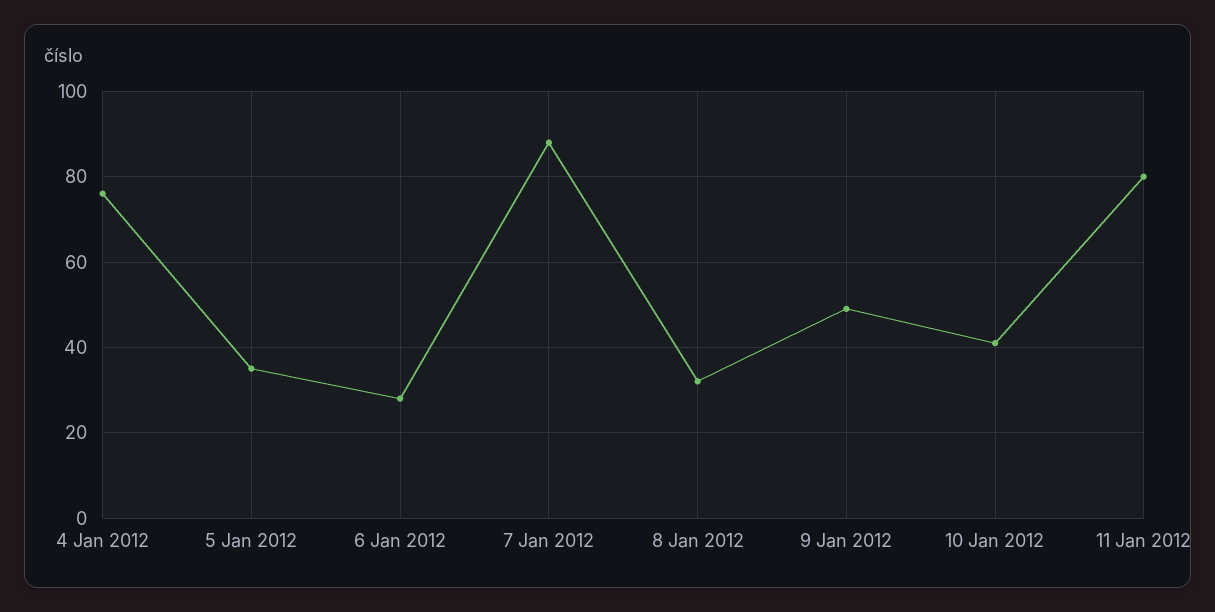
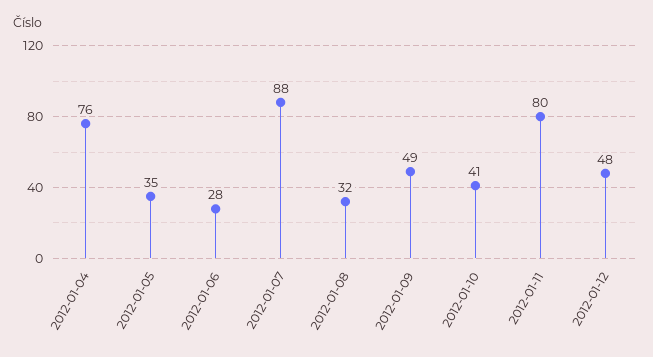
2012-01-12: none -> 48

